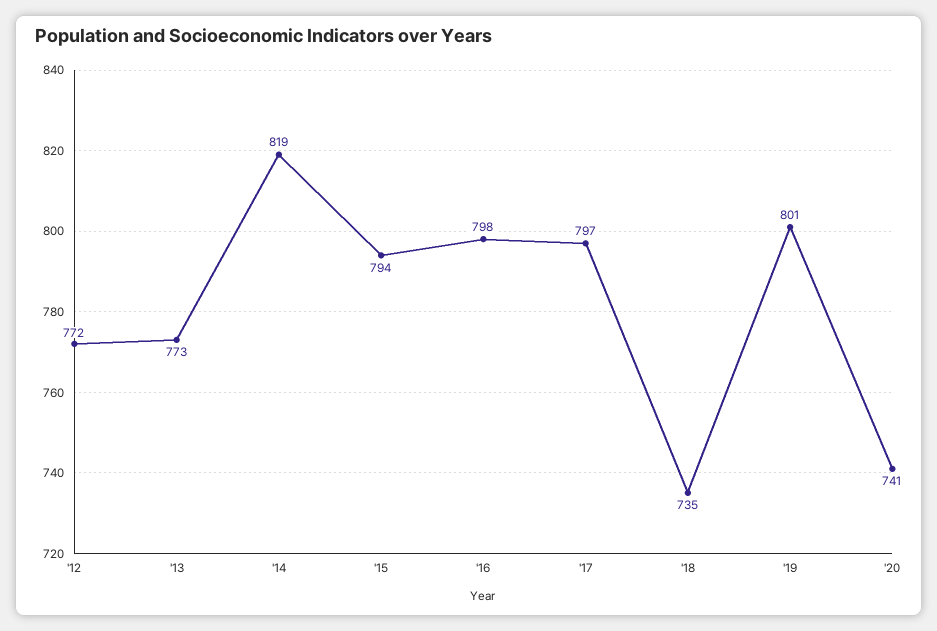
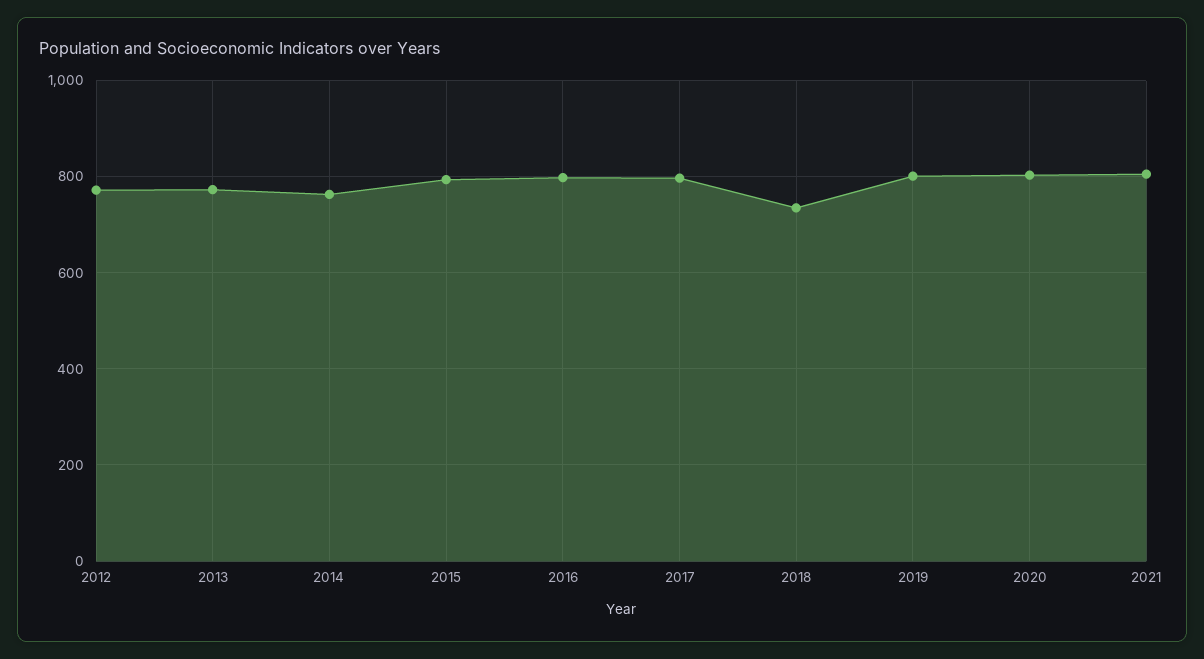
'14: 819 -> 760
'20: 741 -> 800
2021: none -> 800

